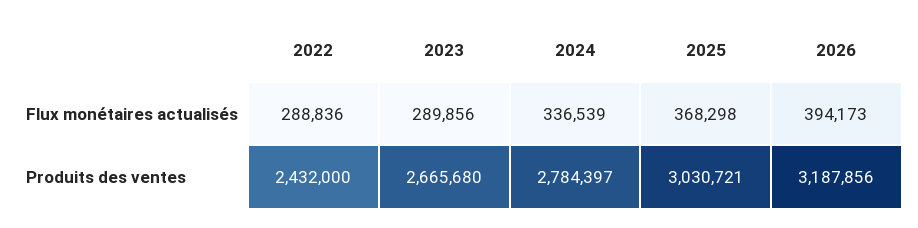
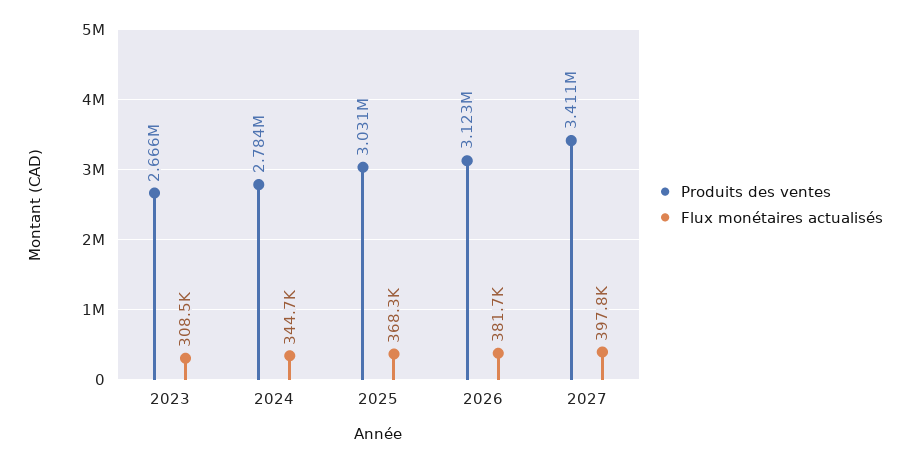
Flux monétaires actualisés, 2022: 288836 -> none
Flux monétaires actualisés, 2023: 289856 -> 308500
Flux monétaires actualisés, 2024: 336539 -> 344700
Flux monétaires actualisés, 2026: 394173 -> 381700
Produits des ventes, 2022: 2432000 -> none
Produits des ventes, 2026: 3187856 -> 3123000
Produits des ventes, 2027: none -> 3411000
Flux monétaires actualisés, 2027: none -> 397800

